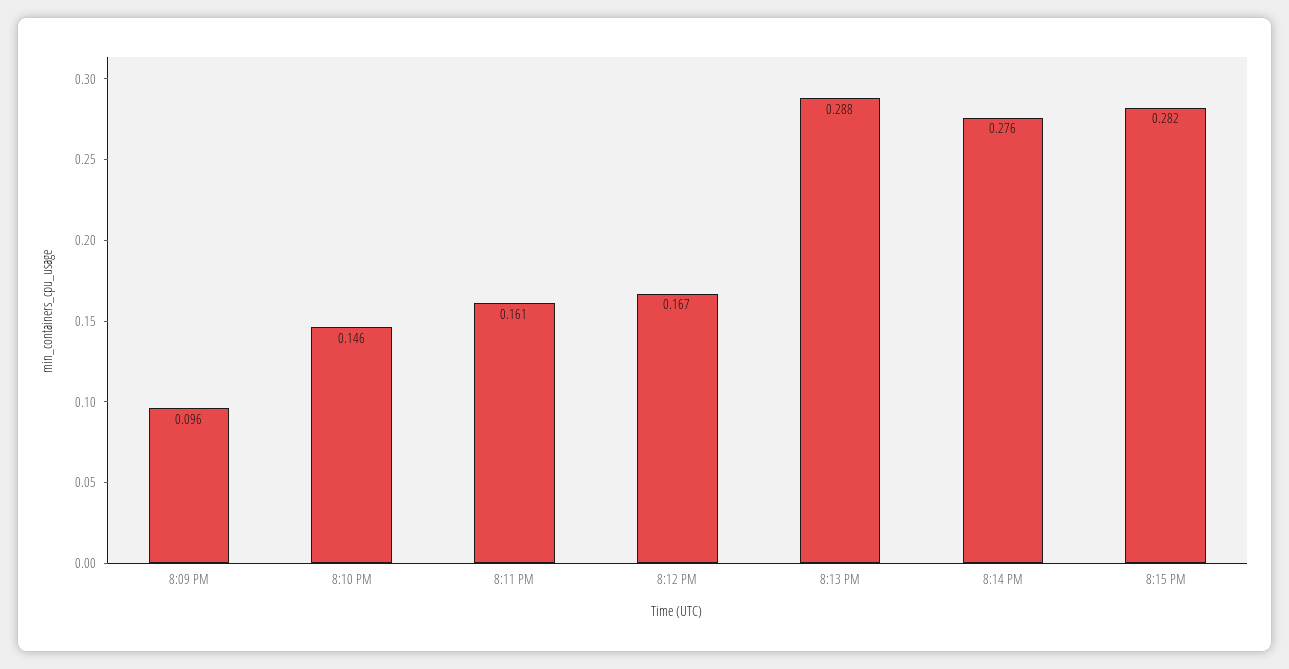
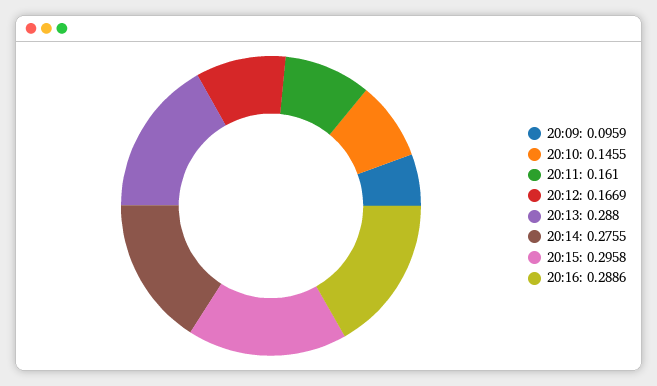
8:15 PM: 0.282 -> 0.2958
20:16: none -> 0.2886

